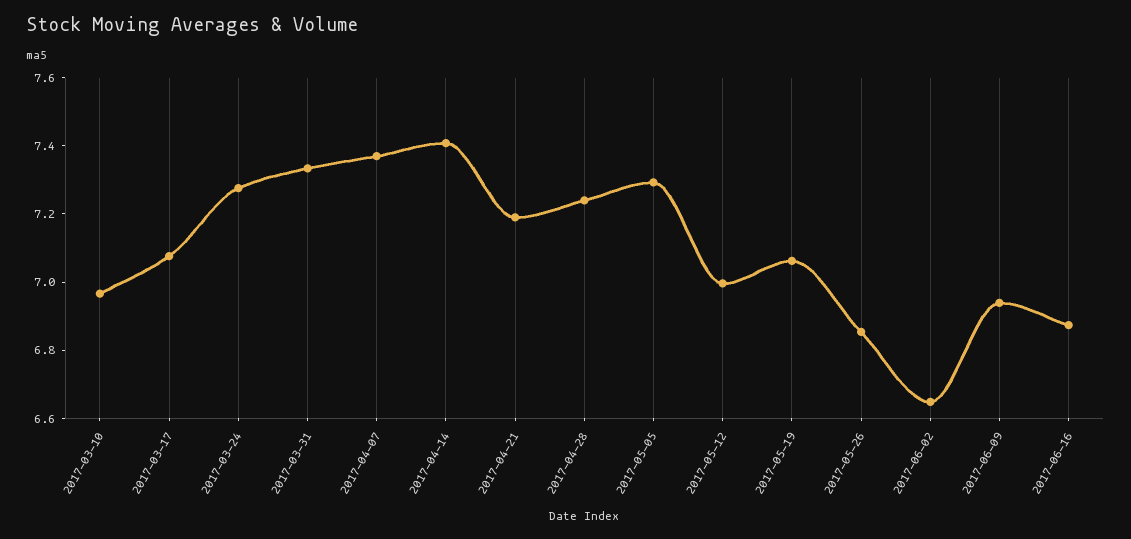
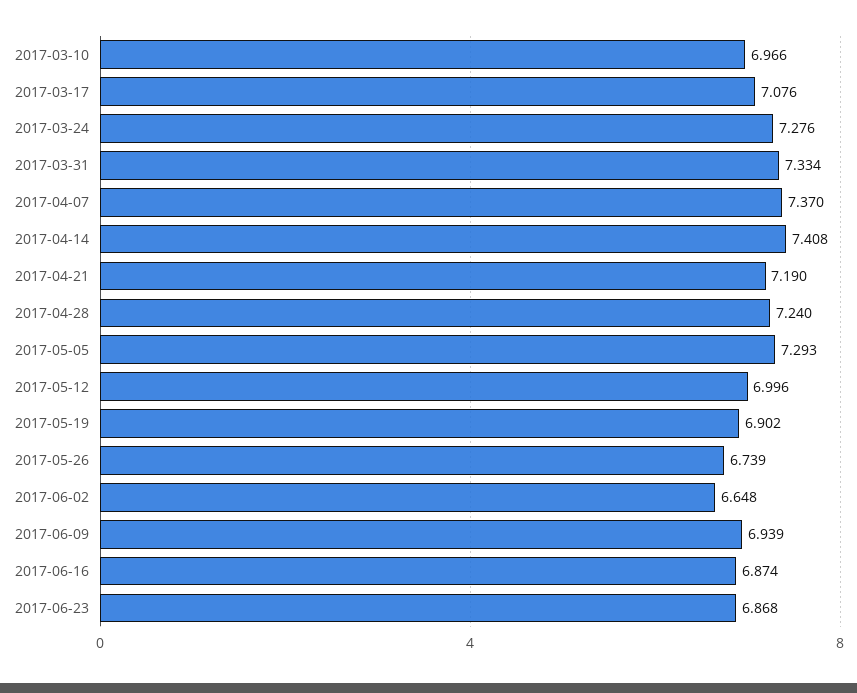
2017-05-19: 7.05 -> 6.902
2017-05-26: 6.85 -> 6.739
2017-06-23: none -> 6.868

